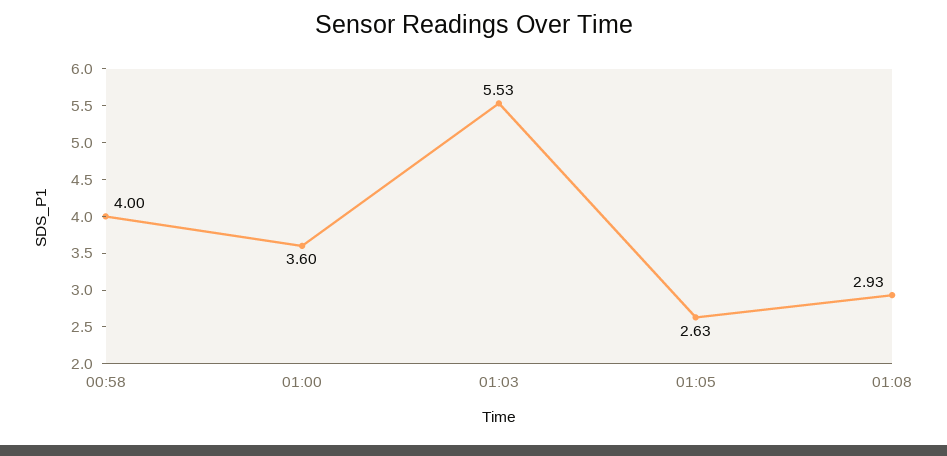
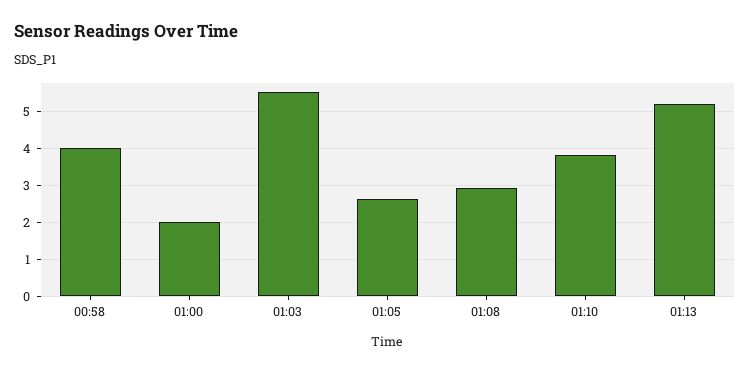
01:00: 3.6 -> 2
01:10: none -> 3.8
01:13: none -> 5.2

